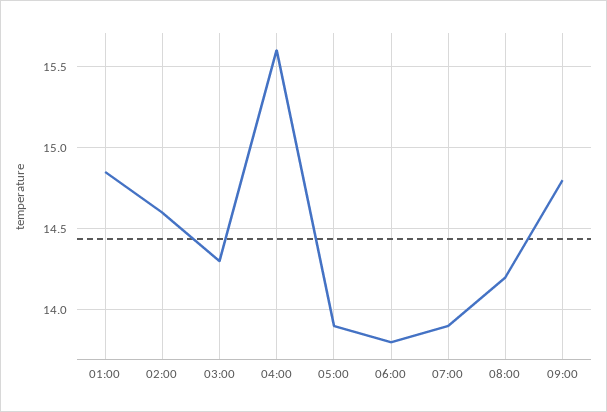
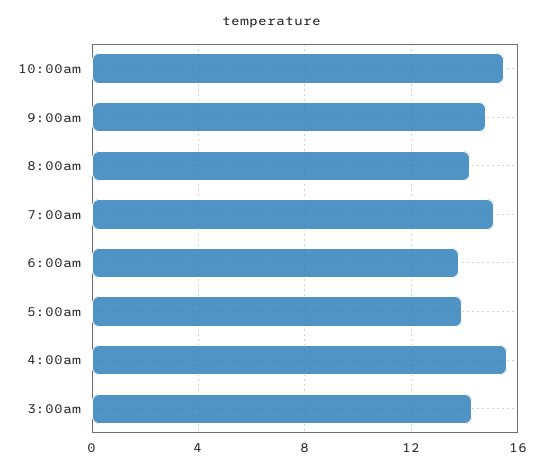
01:00: 14.85 -> none
02:00: 14.6 -> none
07:00: 13.9 -> 15
10:00am: none -> 15.5

